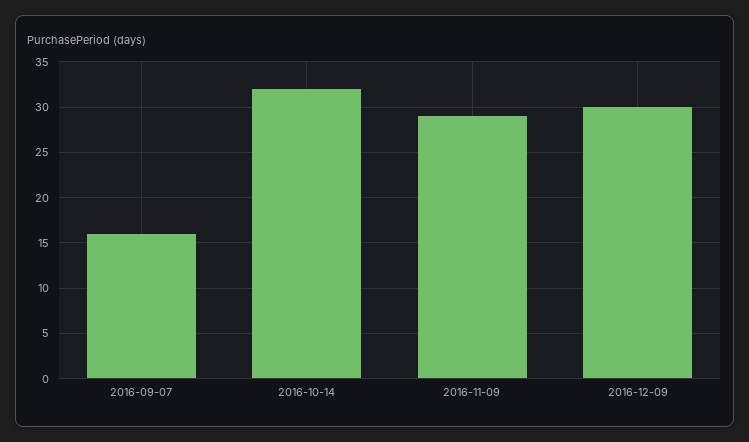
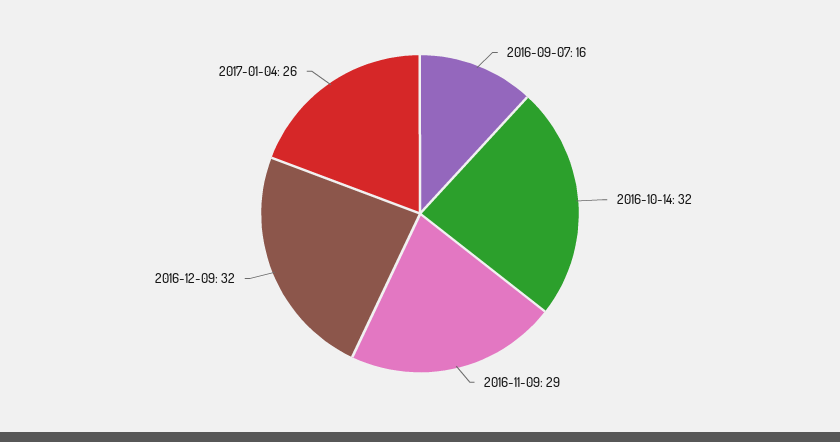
2016-12-09: 30 -> 32
2017-01-04: none -> 26

